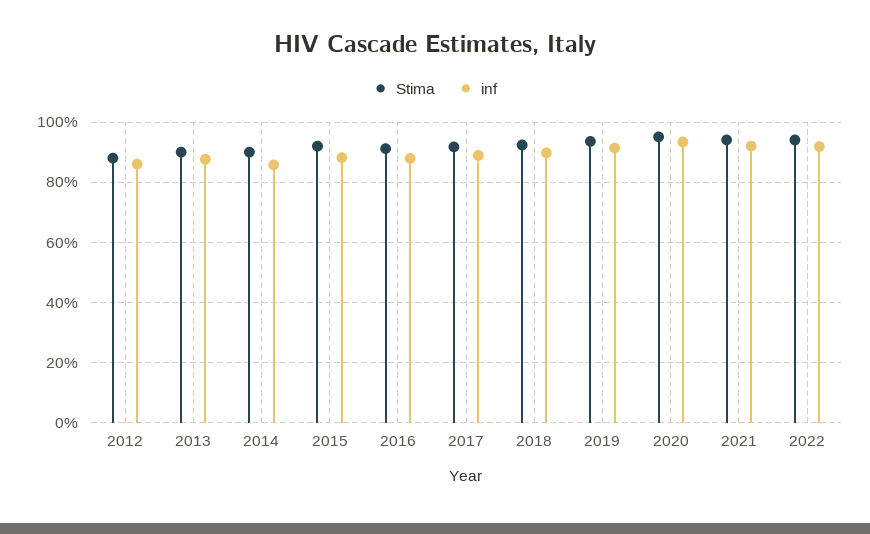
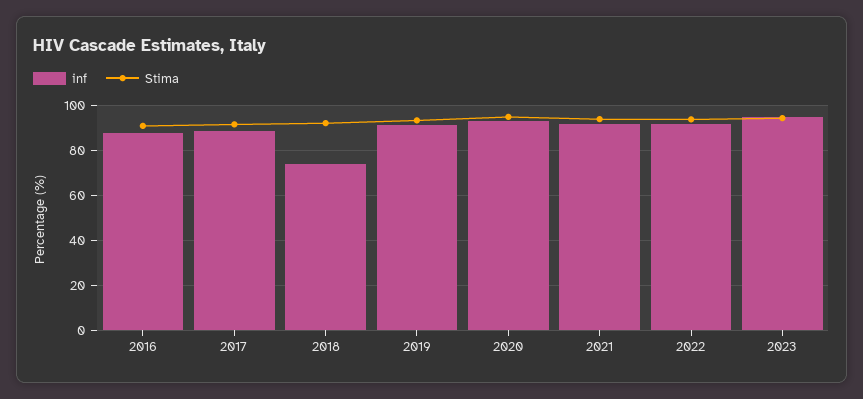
Stima, 2012: 88 -> none
inf, 2012: 86 -> none
Stima, 2013: 90 -> none
inf, 2013: 88 -> none
Stima, 2014: 90 -> none
inf, 2014: 86 -> none
Stima, 2015: 92 -> none
inf, 2015: 88 -> none
inf, 2018: 90 -> 75
inf, 2023: none -> 95
Stima, 2023: none -> 95

